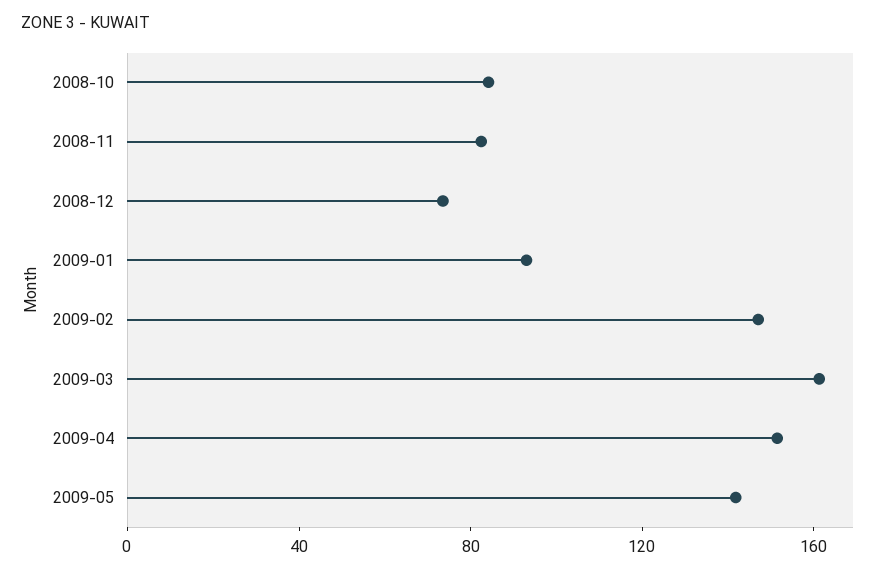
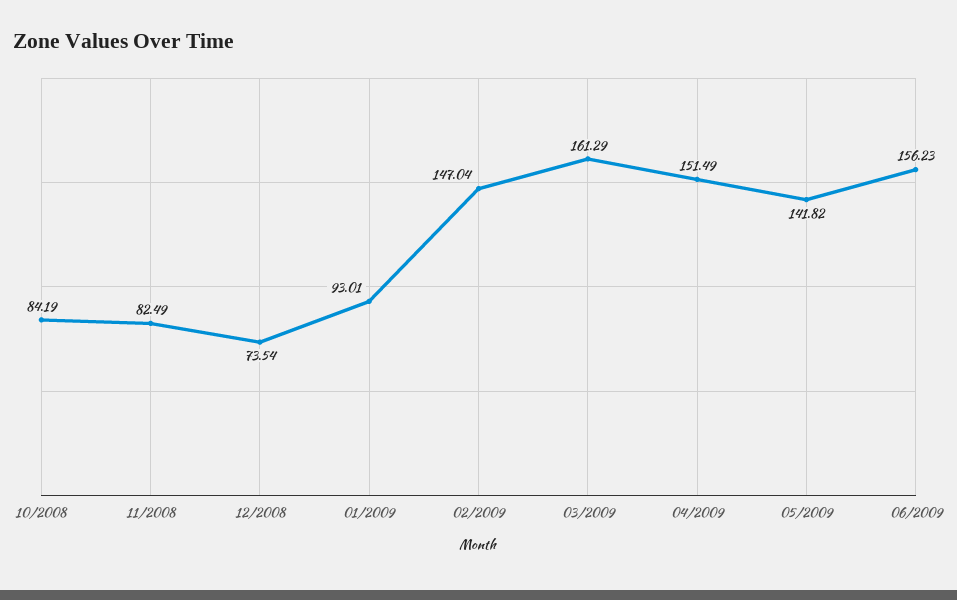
06/2009: none -> 156.23

